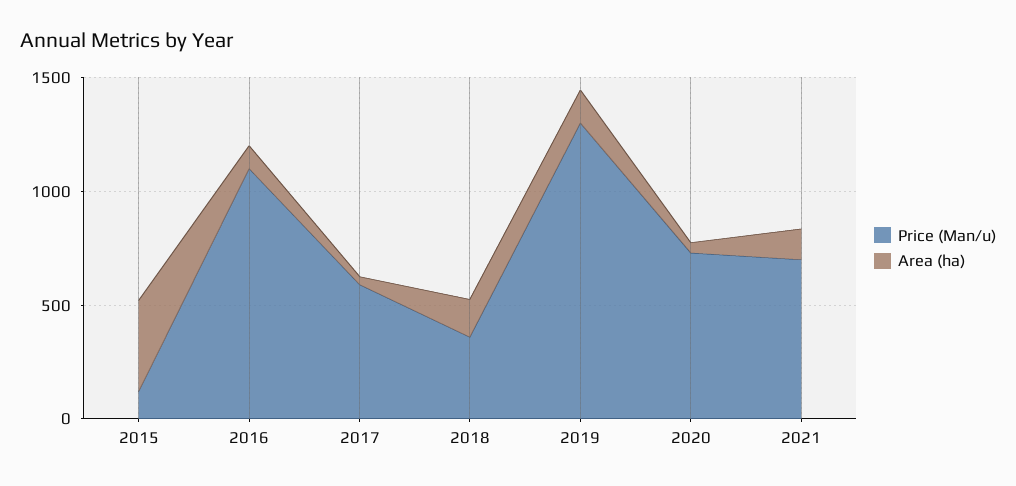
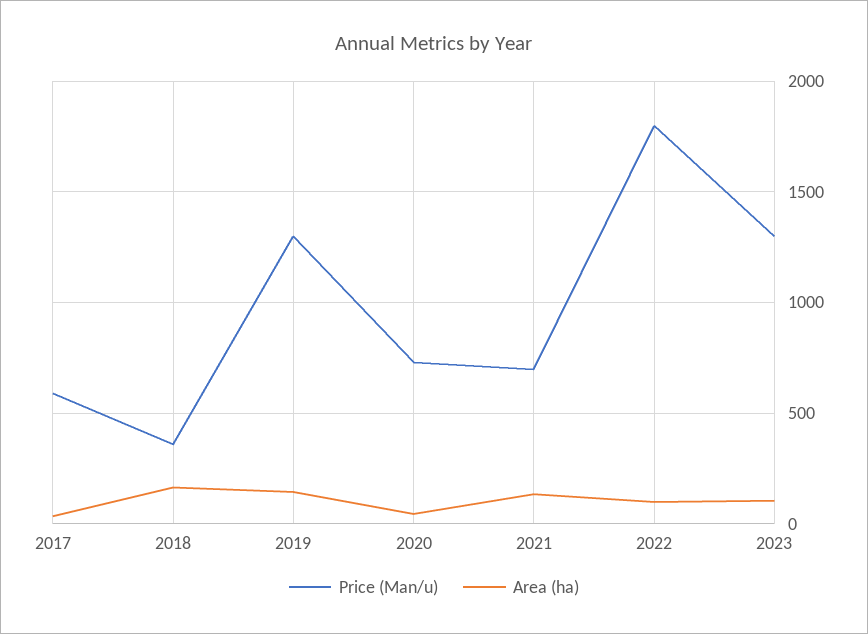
Price (Man/u), 2015: 100 -> none
Area (ha), 2015: 400 -> none
Price (Man/u), 2016: 1100 -> none
Area (ha), 2016: 100 -> none
Price (Man/u), 2022: none -> 1800
Area (ha), 2022: none -> 100
Price (Man/u), 2023: none -> 1300
Area (ha), 2023: none -> 100

